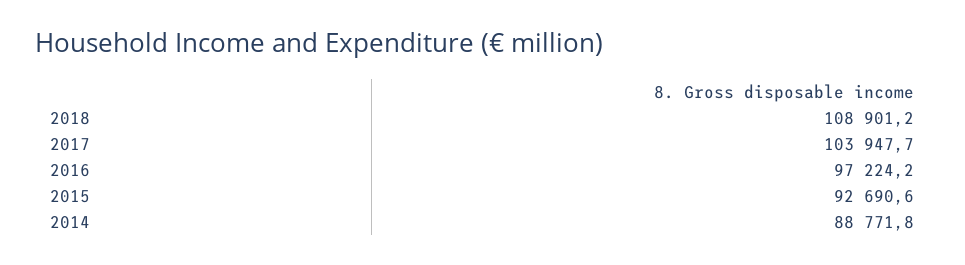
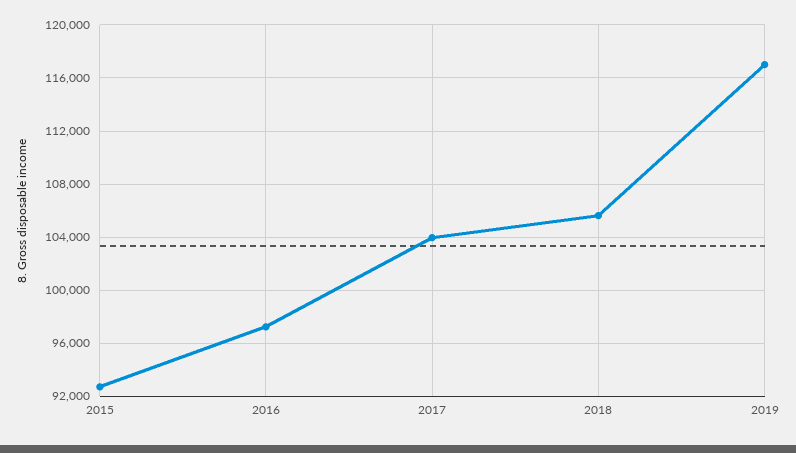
2018: 108901.2 -> 105500
2014: 88771.8 -> none
2019: none -> 117000

